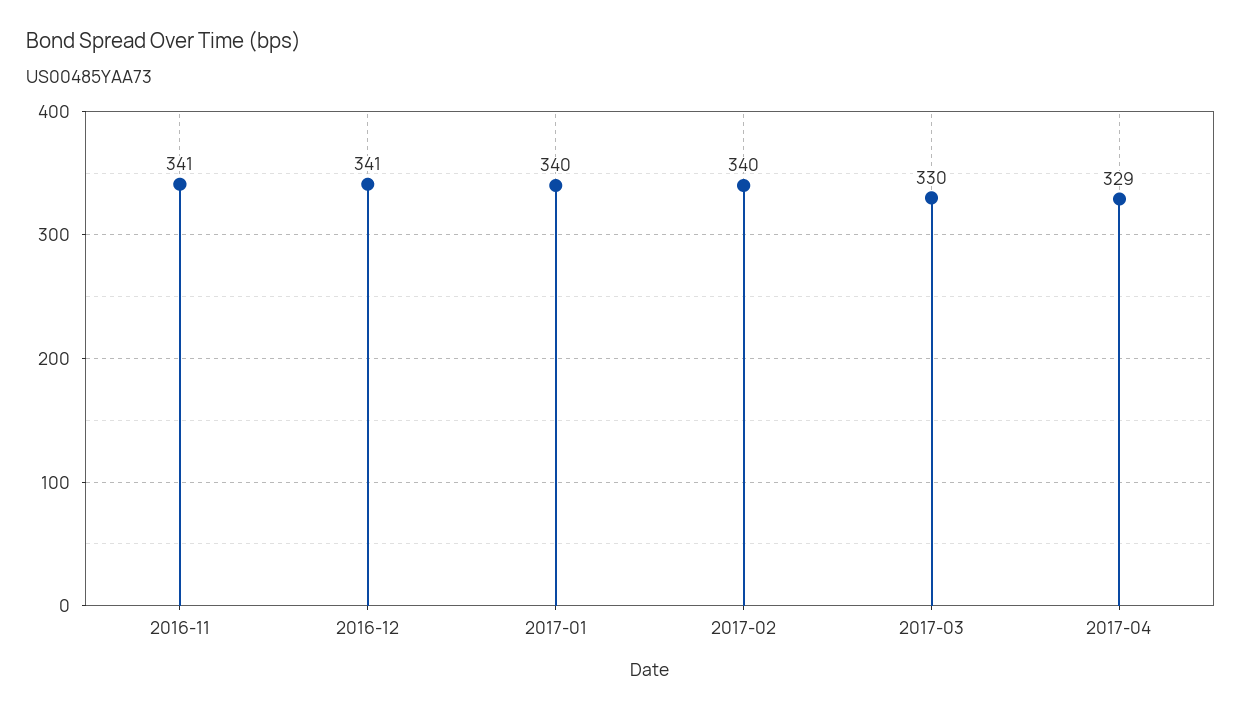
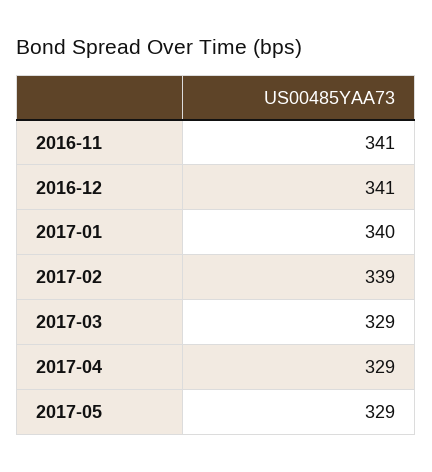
2017-02: 340 -> 339
2017-03: 330 -> 329
2017-05: none -> 329

